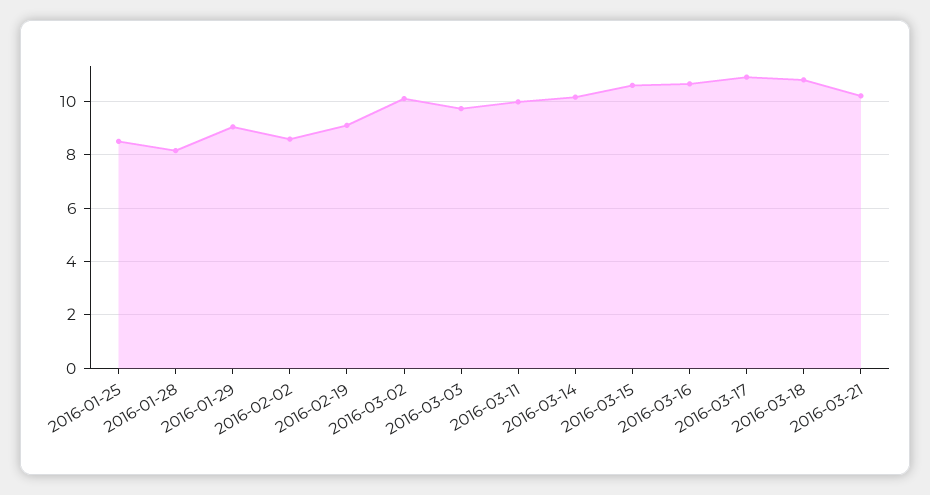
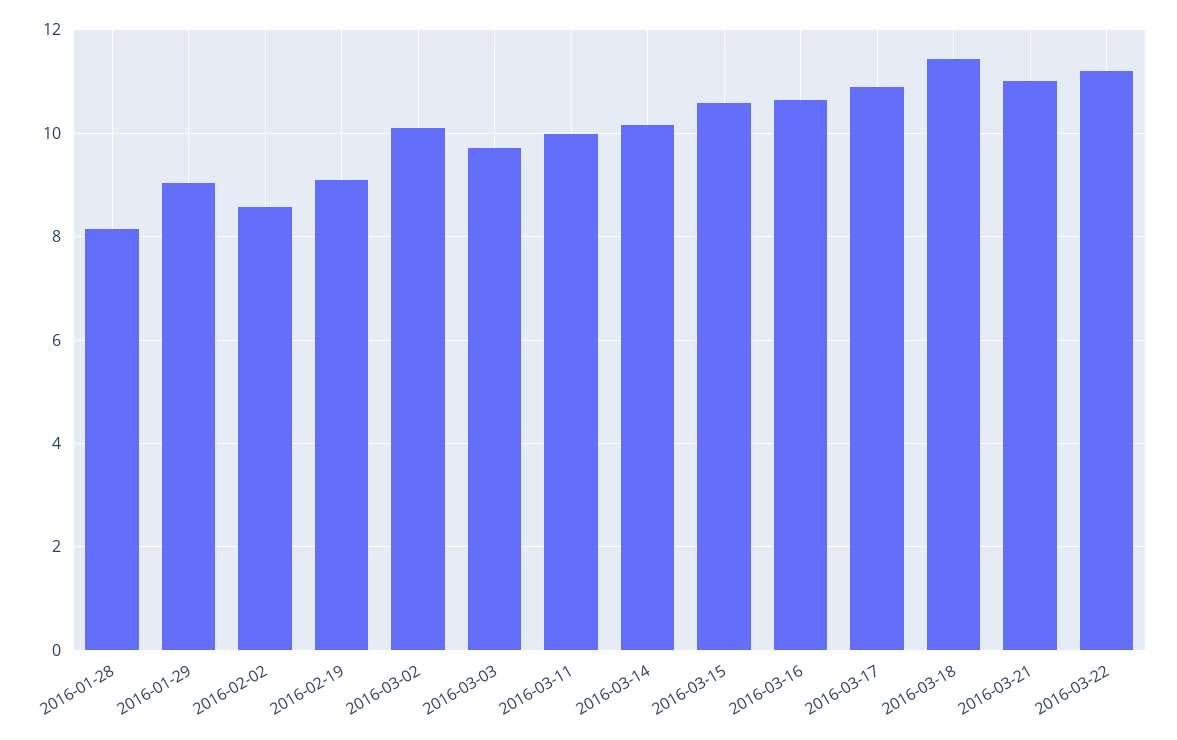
2016-01-25: 8.5 -> none
2016-03-18: 10.75 -> 11.4
2016-03-21: 10.25 -> 11
2016-03-22: none -> 11.2

